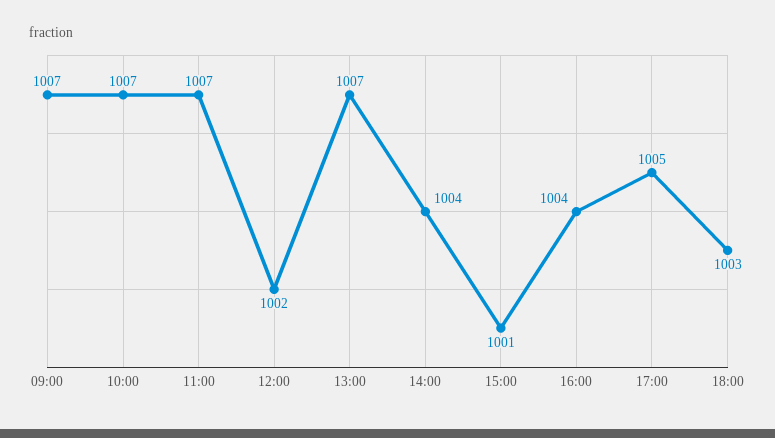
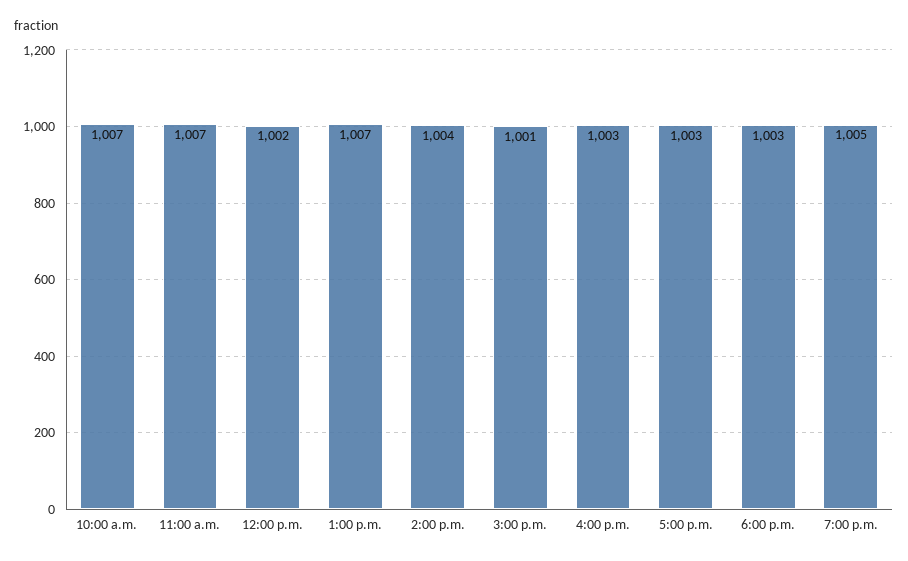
09:00: 1007 -> none
16:00: 1004 -> 1003
17:00: 1005 -> 1003
7:00 p.m.: none -> 1005

